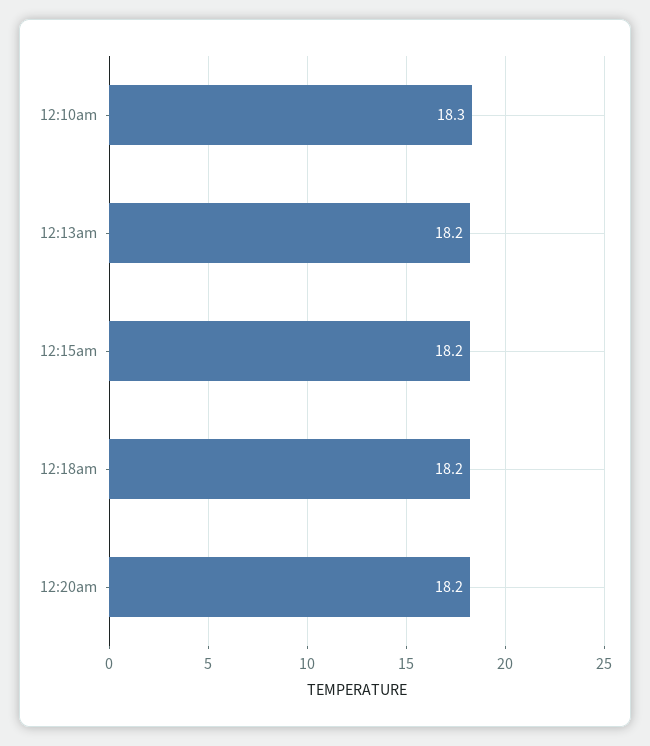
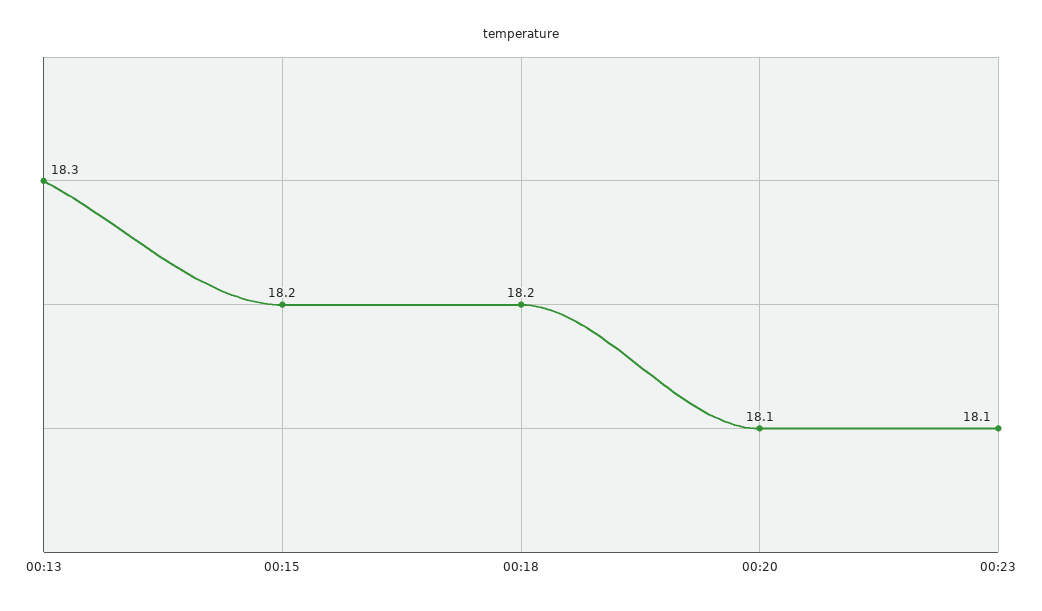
12:10am: 18.3 -> none
12:13am: 18.2 -> 18.3
12:20am: 18.2 -> 18.1
00:23: none -> 18.1

